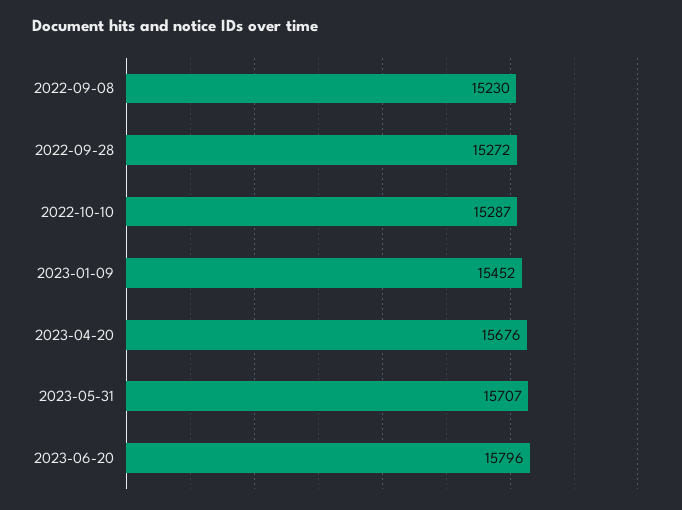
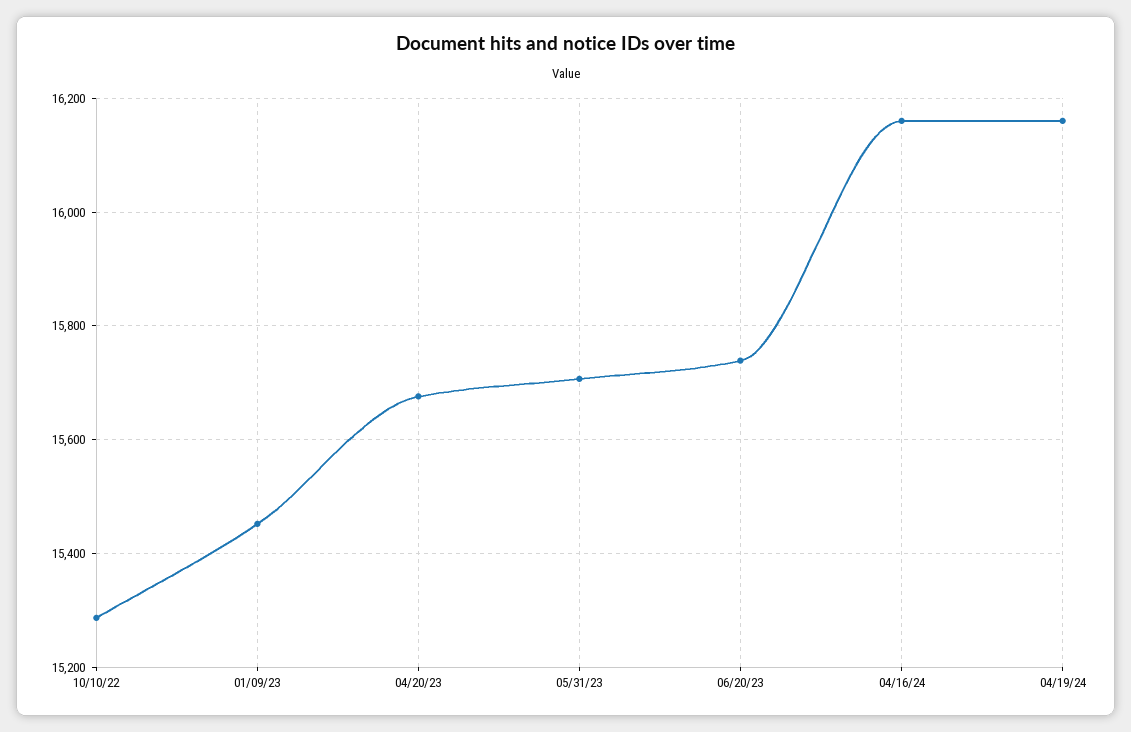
2022-09-08: 15230 -> none
2022-09-28: 15272 -> none
2023-06-20: 15796 -> 15740
04/16/24: none -> 16160
04/19/24: none -> 16160

